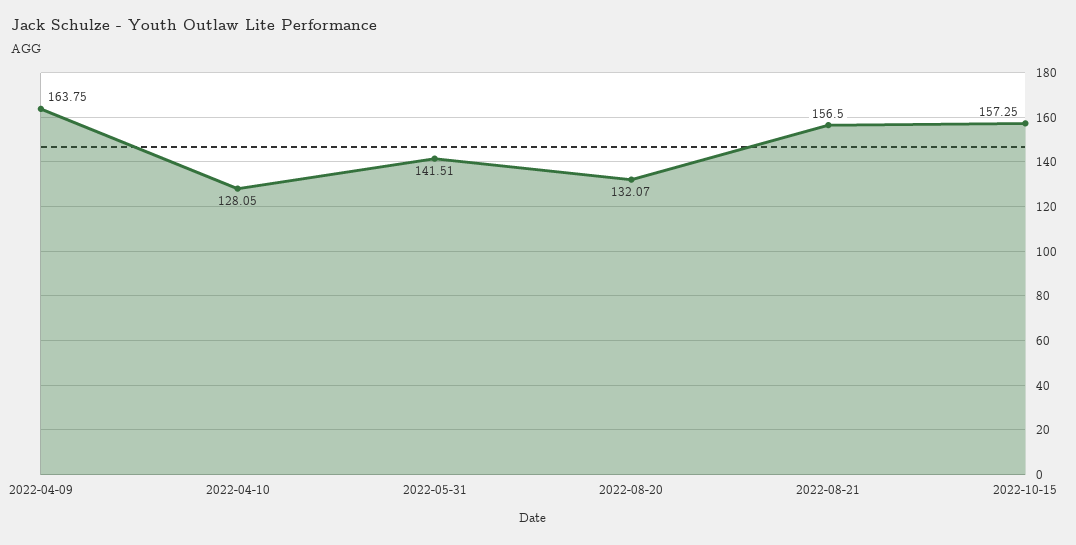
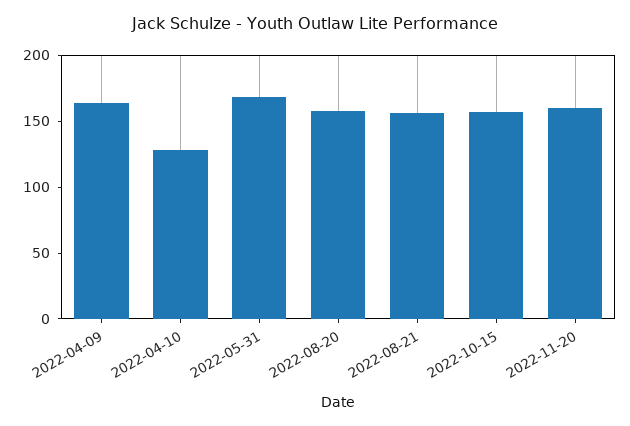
2022-05-31: 141.51 -> 170
2022-08-20: 132.07 -> 160
2022-11-20: none -> 160

